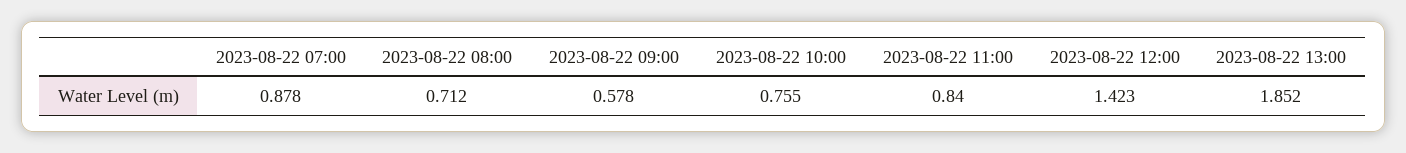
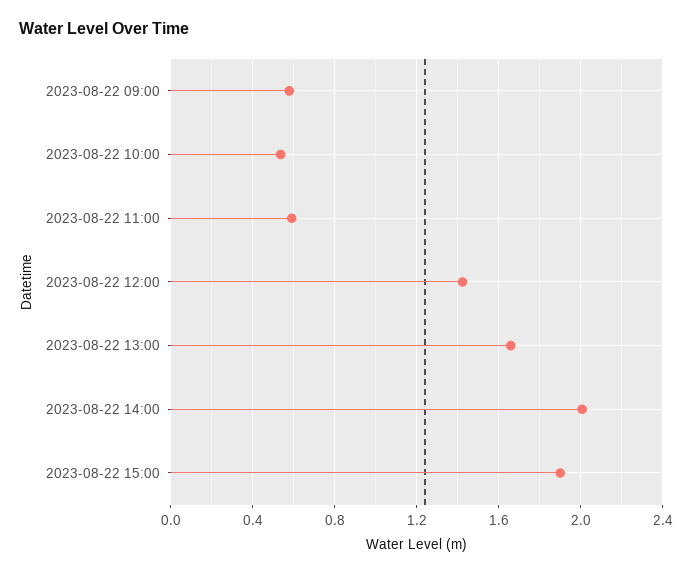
2023-08-22 07:00: 0.878 -> none
2023-08-22 08:00: 0.712 -> none
2023-08-22 10:00: 0.755 -> 0.55
2023-08-22 11:00: 0.84 -> 0.6
2023-08-22 13:00: 1.852 -> 1.65
2023-08-22 14:00: none -> 2
2023-08-22 15:00: none -> 1.9

